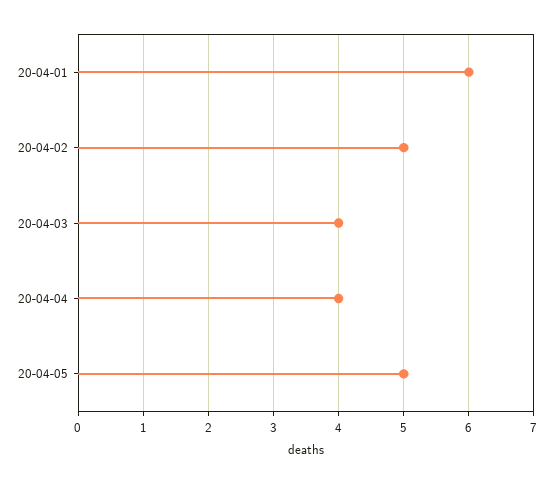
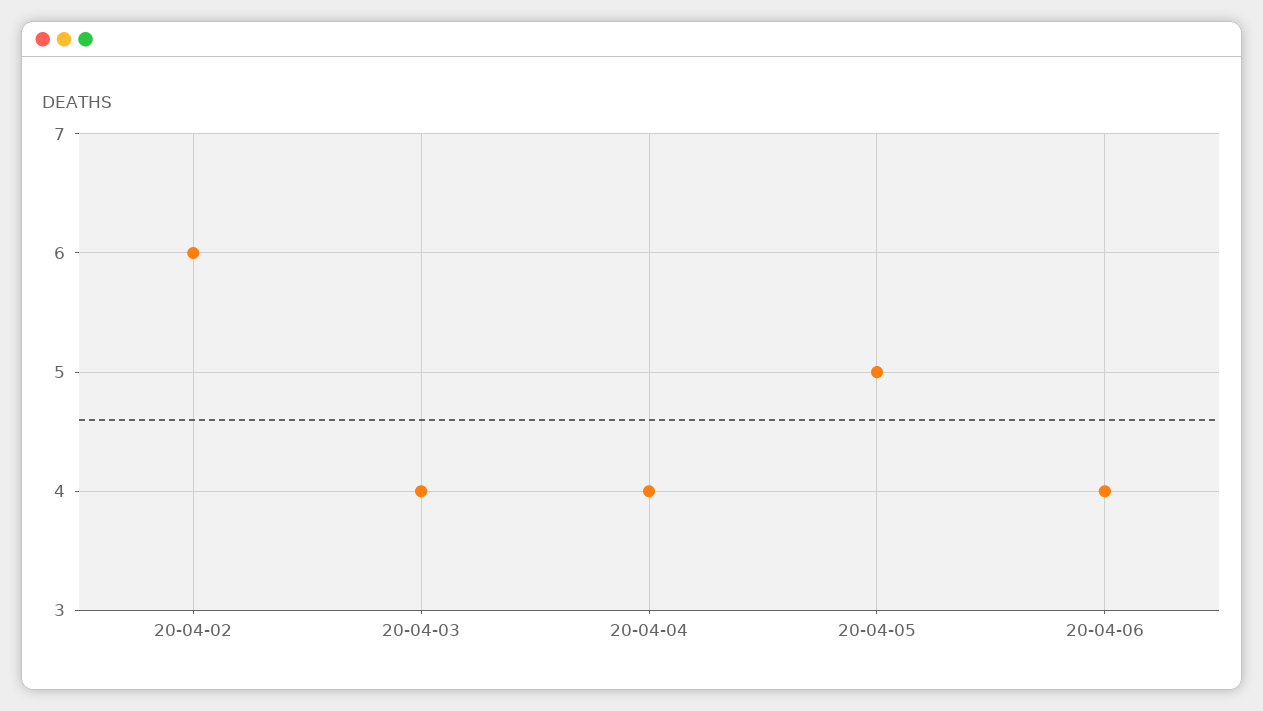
20-04-01: 6 -> none
20-04-02: 5 -> 6
20-04-06: none -> 4

